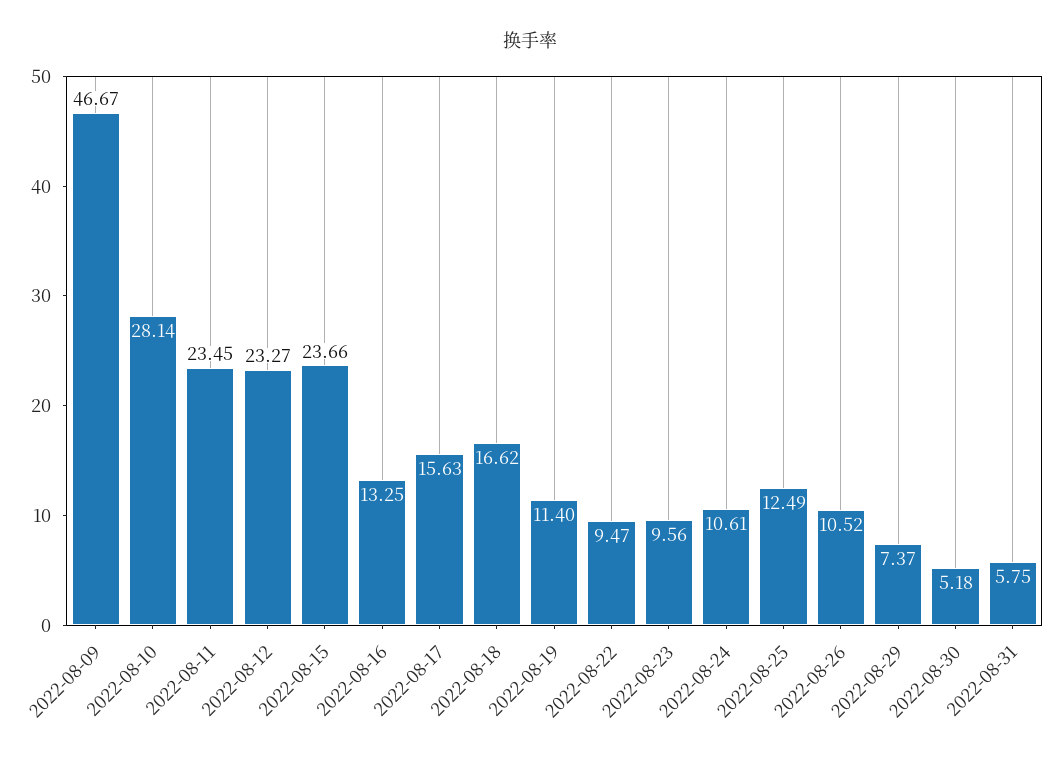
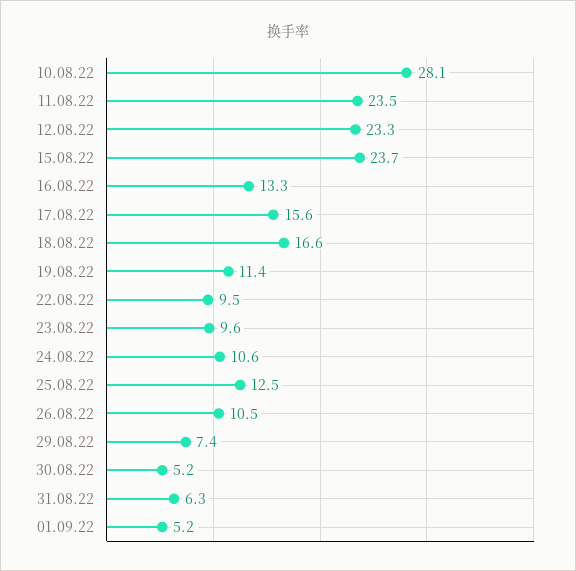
2022-08-09: 46.67 -> none
2022-08-31: 5.75 -> 6.3
01.09.22: none -> 5.2

